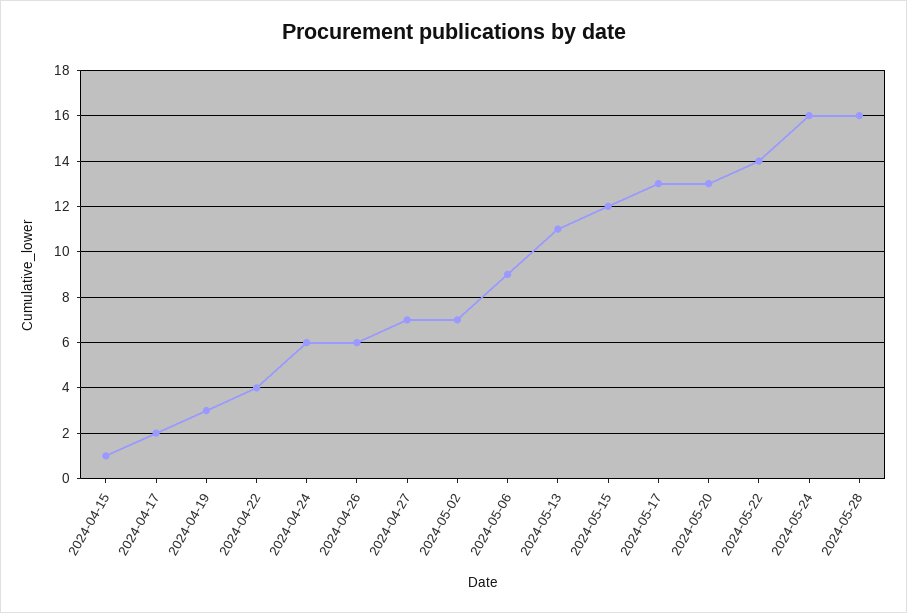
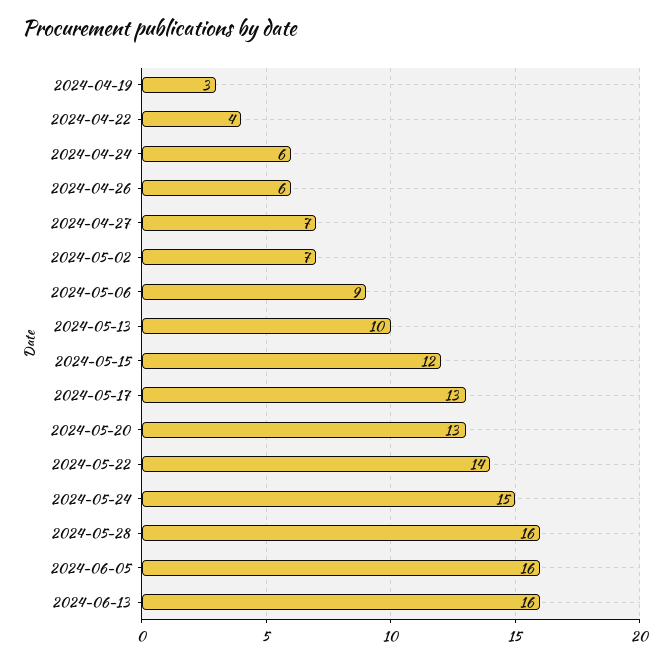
2024-04-15: 1 -> none
2024-04-17: 2 -> none
2024-05-13: 11 -> 10
2024-05-24: 16 -> 15
2024-06-05: none -> 16
2024-06-13: none -> 16

